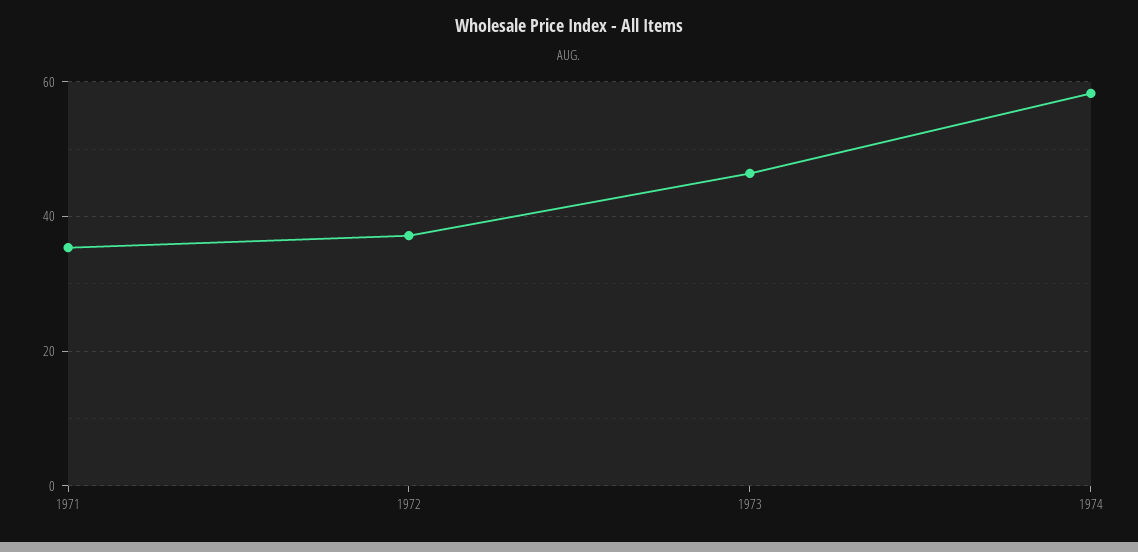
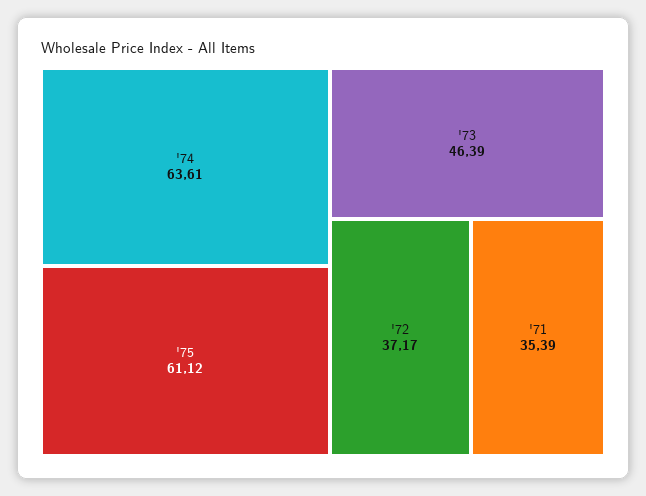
1974: 58 -> 63.61
'75: none -> 61.12

